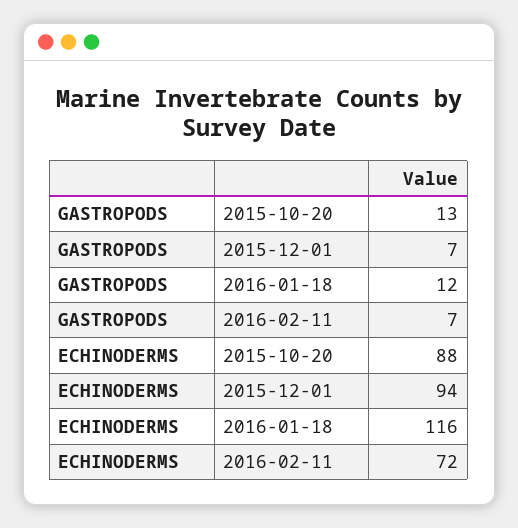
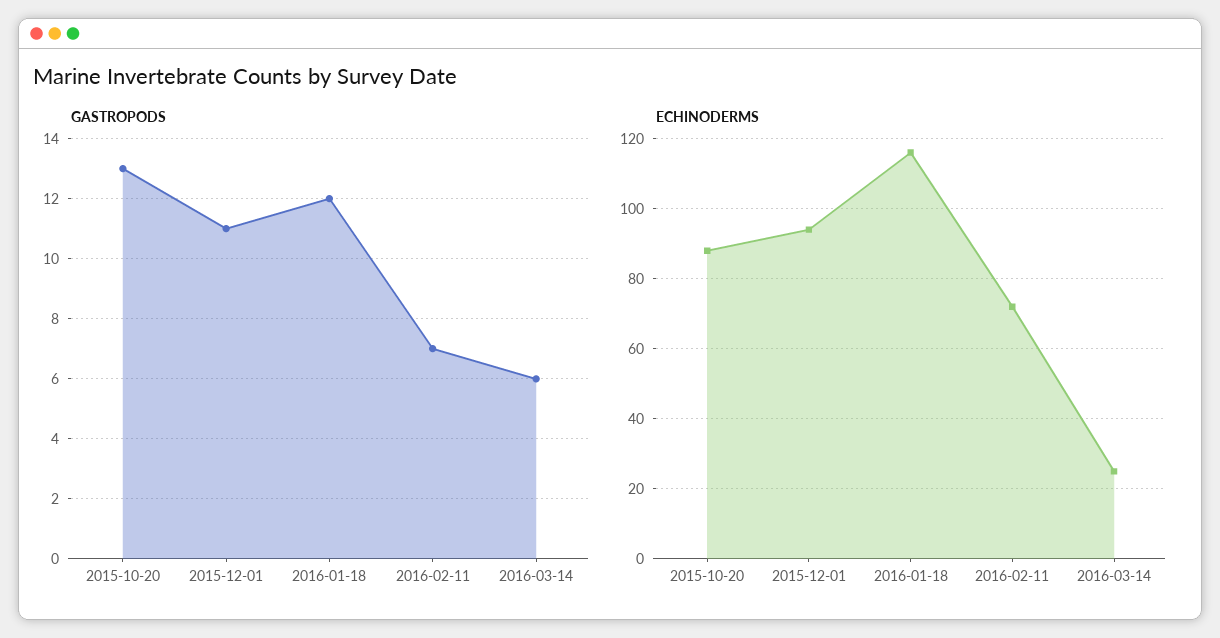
GASTROPODS, 2015-12-01: 7 -> 11
GASTROPODS, 2016-03-14: none -> 6
ECHINODERMS, 2016-03-14: none -> 25

